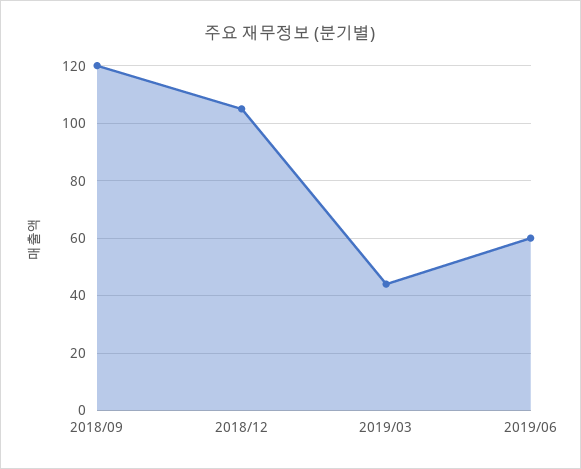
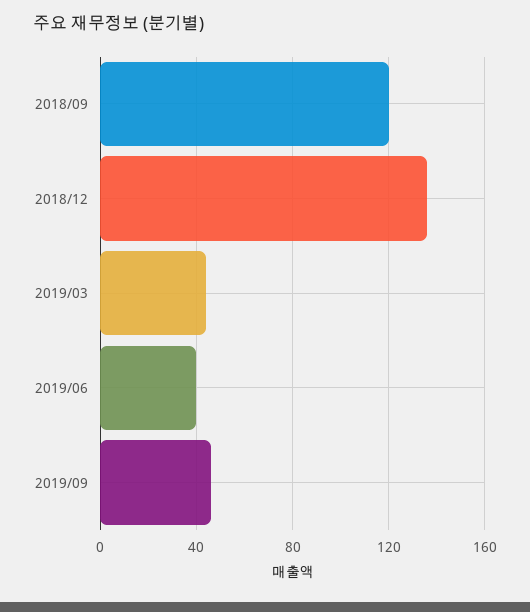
2018/12: 105 -> 135
2019/06: 60 -> 40
2019/09: none -> 45

